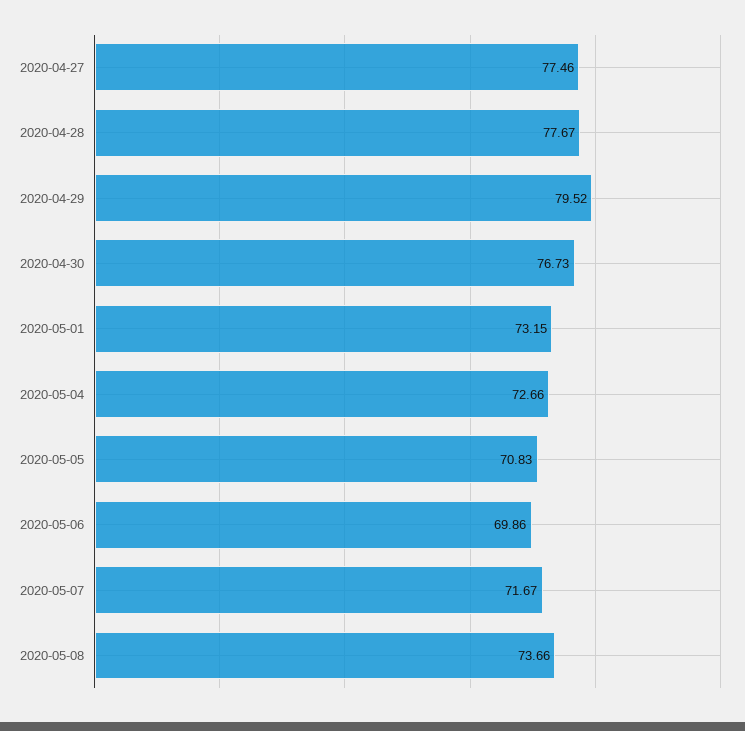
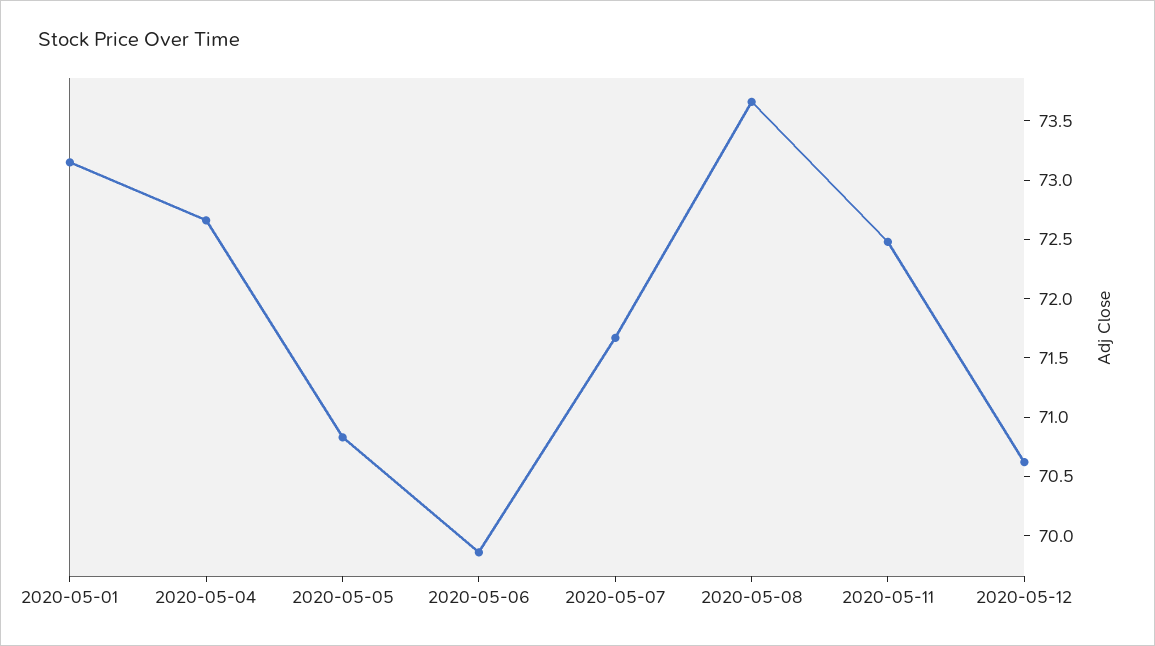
2020-04-27: 77.46 -> none
2020-04-28: 77.67 -> none
2020-04-29: 79.52 -> none
2020-04-30: 76.73 -> none
2020-05-11: none -> 72.5
2020-05-12: none -> 70.6

